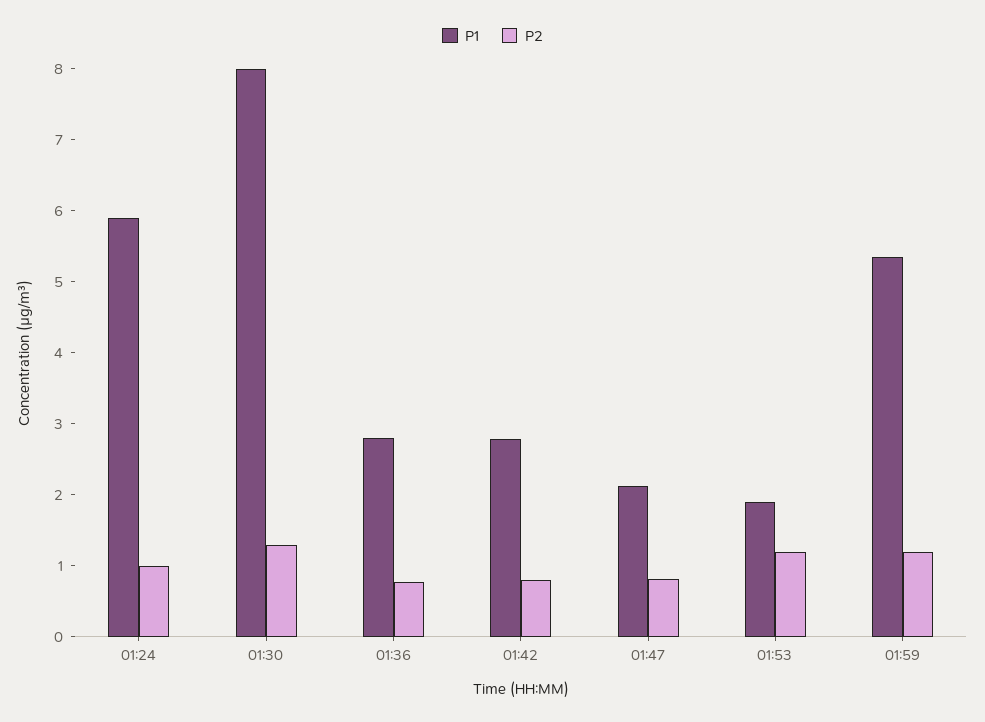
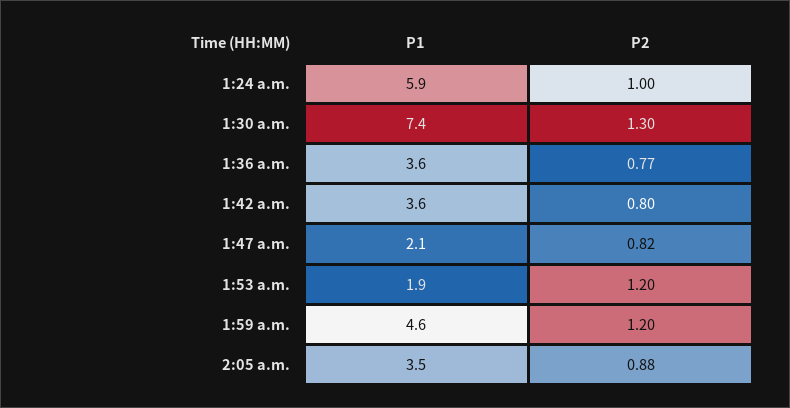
P1, 01:30: 8 -> 7.4
P1, 01:36: 2.8 -> 3.6
P1, 01:42: 2.8 -> 3.6
P1, 01:59: 5.4 -> 4.6
P1, 2:05 a.m.: none -> 3.5
P2, 2:05 a.m.: none -> 0.88

